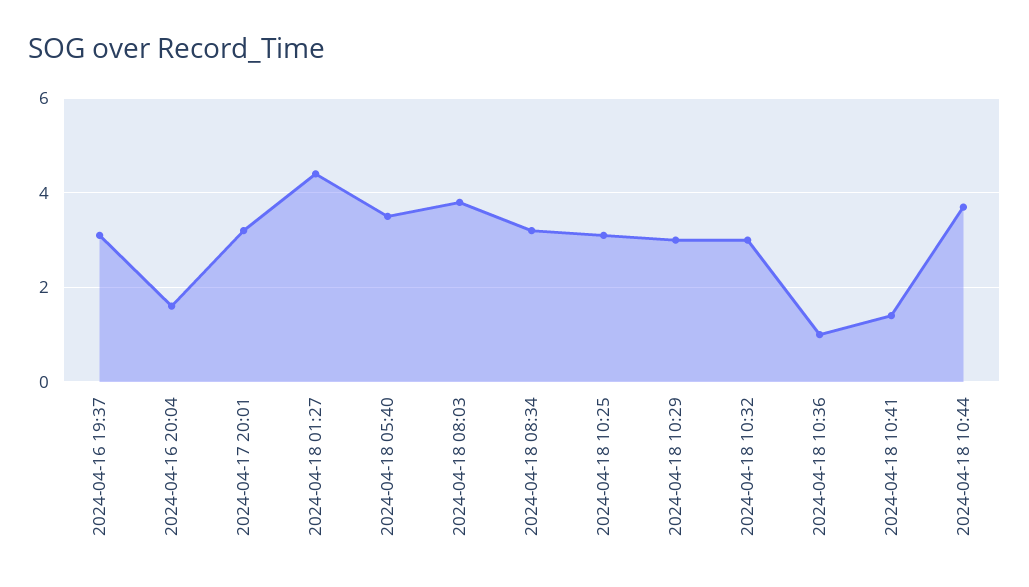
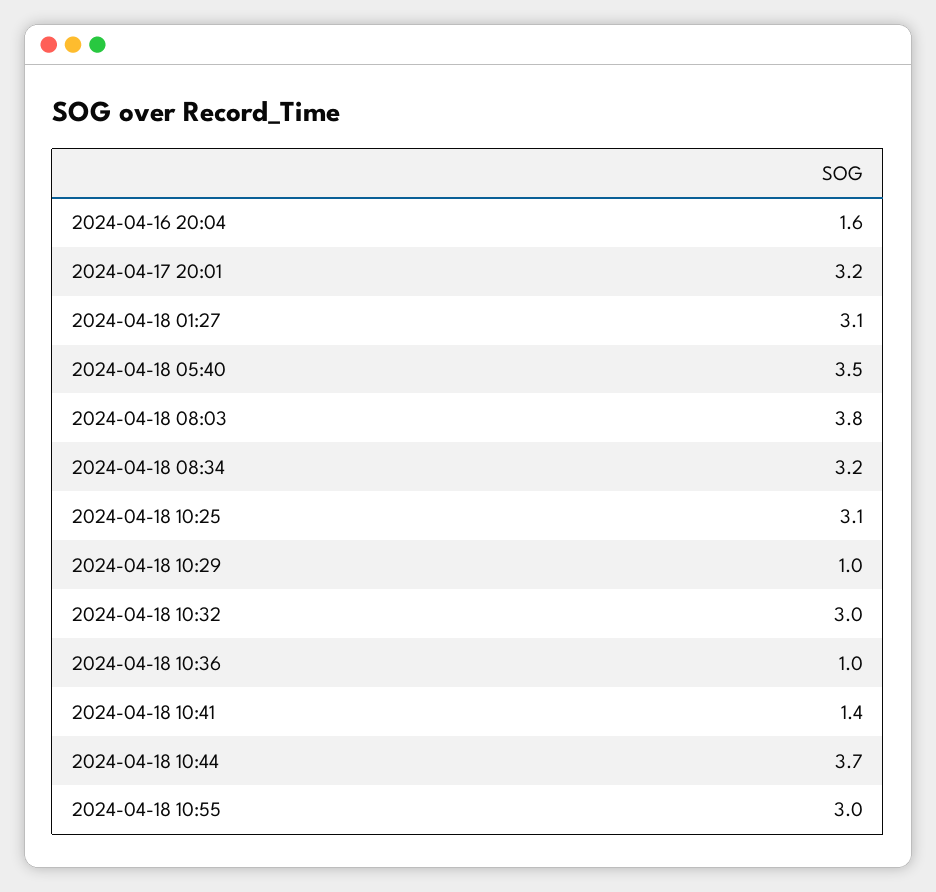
2024-04-16 19:37: 3 -> none
2024-04-18 01:27: 4.5 -> 3.1
2024-04-18 10:29: 3 -> 1
2024-04-18 10:55: none -> 3

